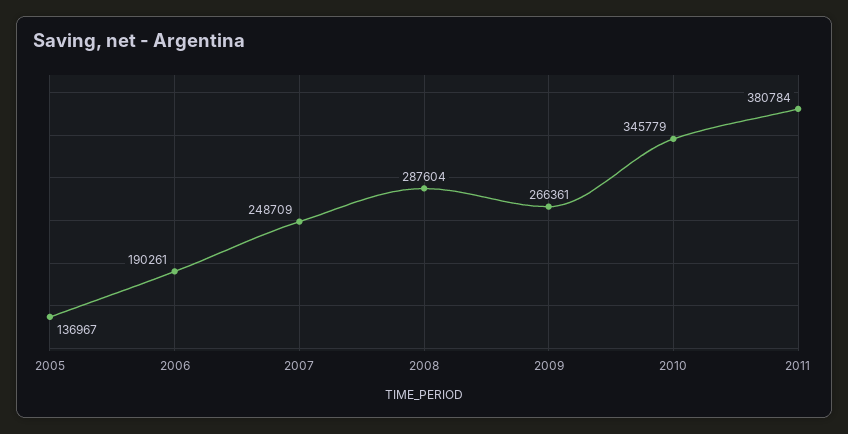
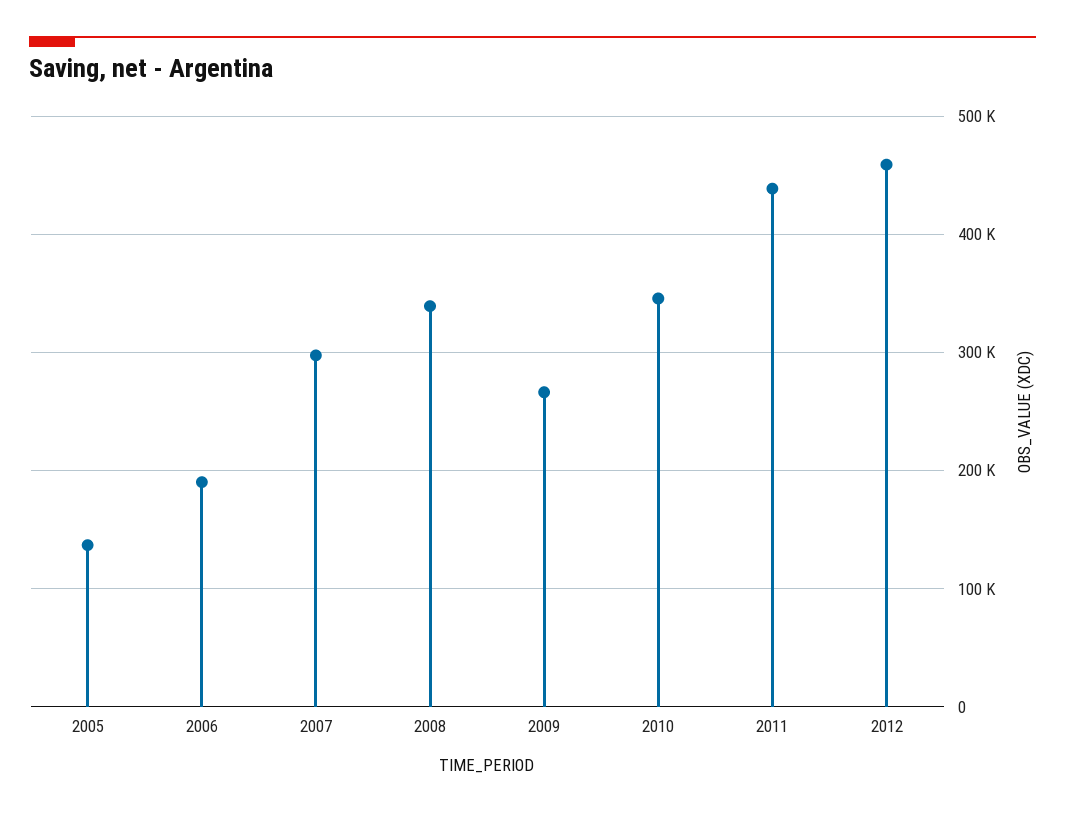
2007: 248709 -> 300000
2008: 287604 -> 340000
2011: 380784 -> 440000
2012: none -> 460000

